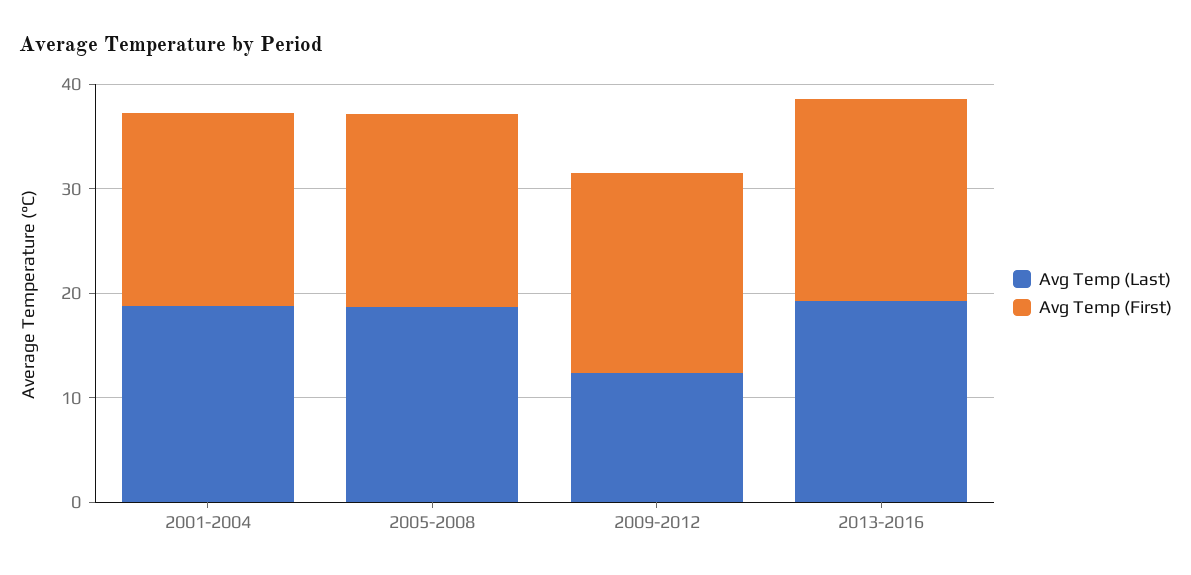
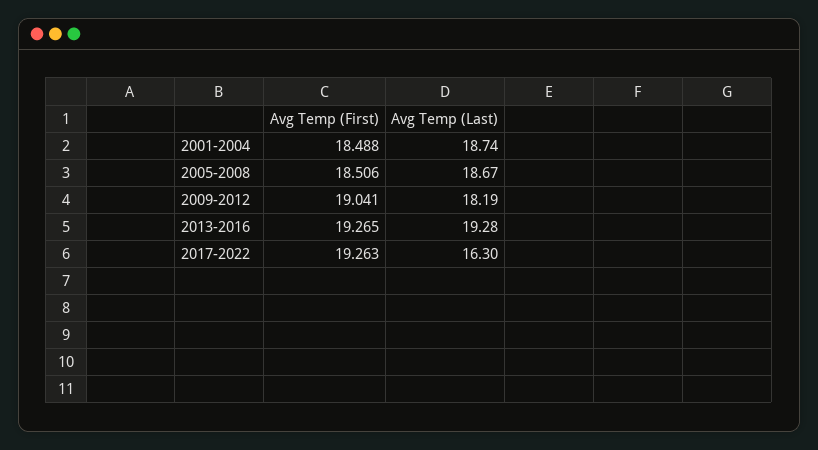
Avg Temp (Last), 2009-2012: 12 -> 18.19
Avg Temp (First), 2017-2022: none -> 19.263
Avg Temp (Last), 2017-2022: none -> 16.3

